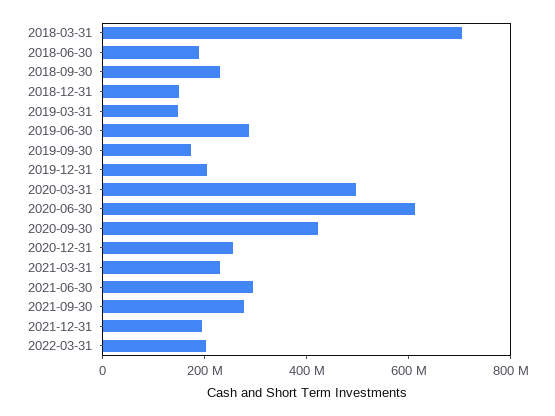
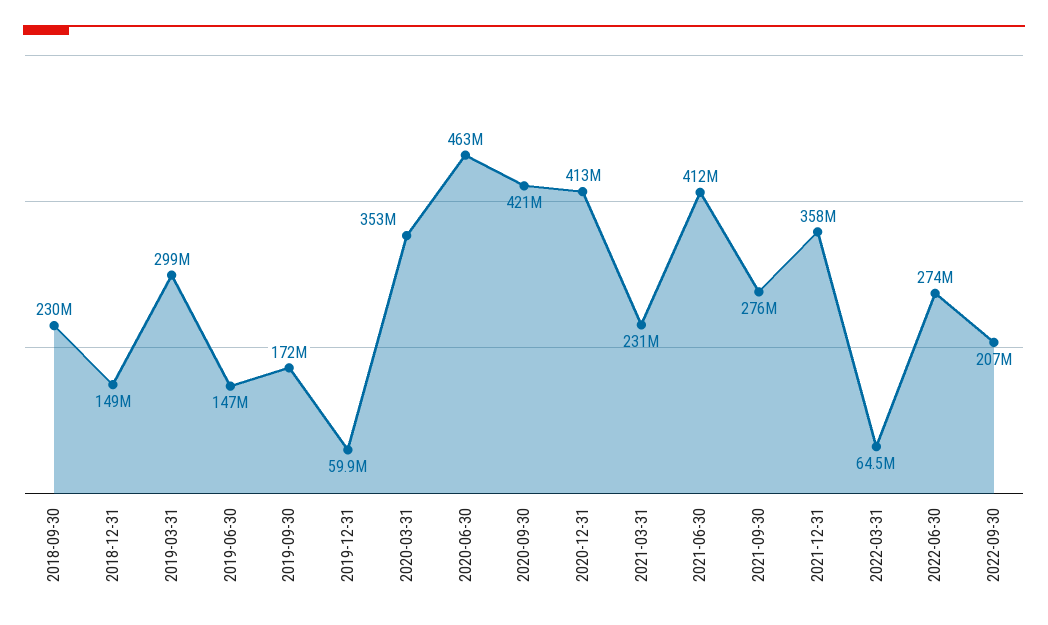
2018-03-31: 700000000 -> none
2018-06-30: 200000000 -> none
2019-03-31: 150000000 -> 299000000
2019-06-30: 300000000 -> 147000000
2019-12-31: 200000000 -> 59900000
2020-03-31: 500000000 -> 353000000
2020-06-30: 600000000 -> 463000000
2020-12-31: 250000000 -> 413000000
2021-06-30: 300000000 -> 412000000
2021-12-31: 200000000 -> 358000000
2022-03-31: 200000000 -> 64500000
2022-06-30: none -> 274000000
2022-09-30: none -> 207000000

